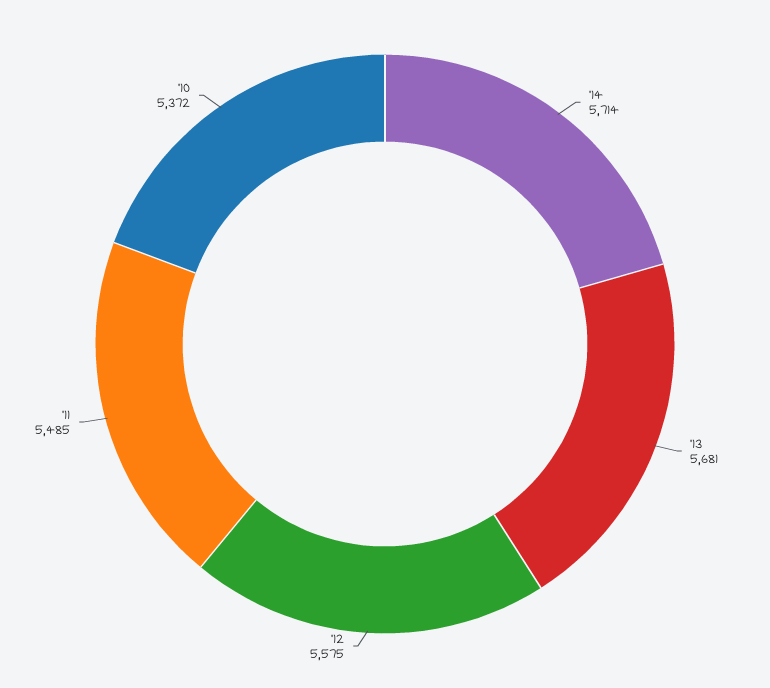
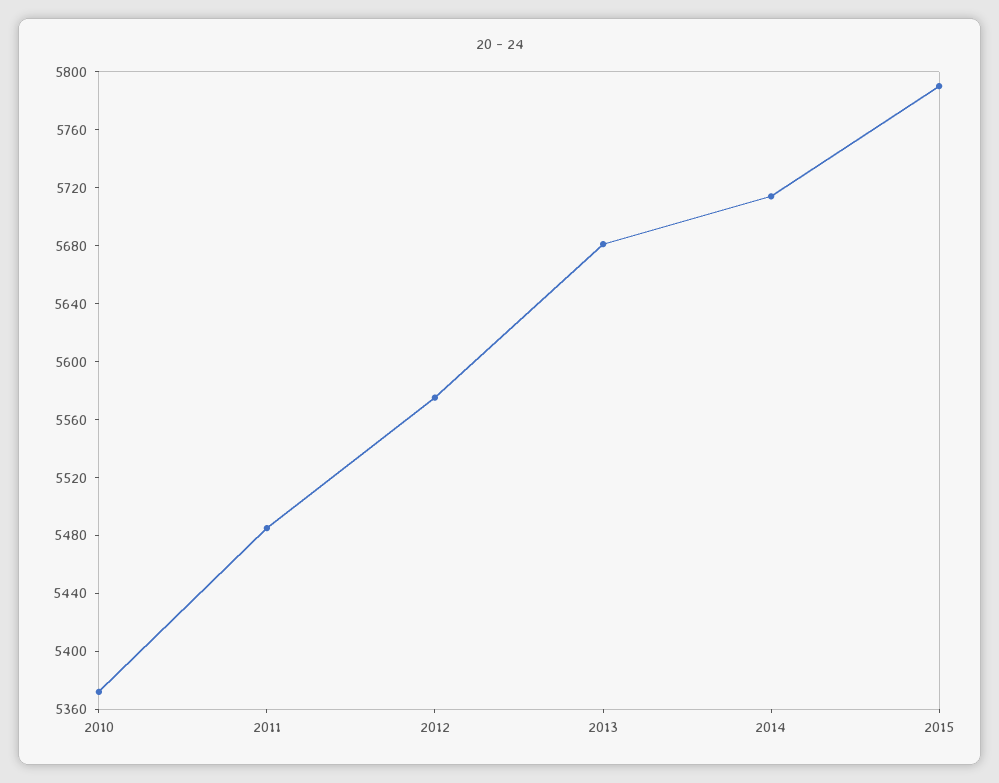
2015: none -> 5790

